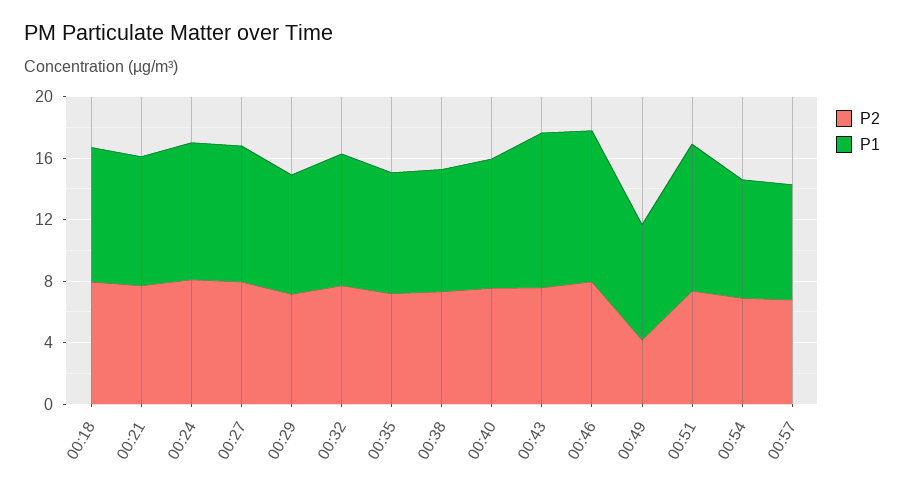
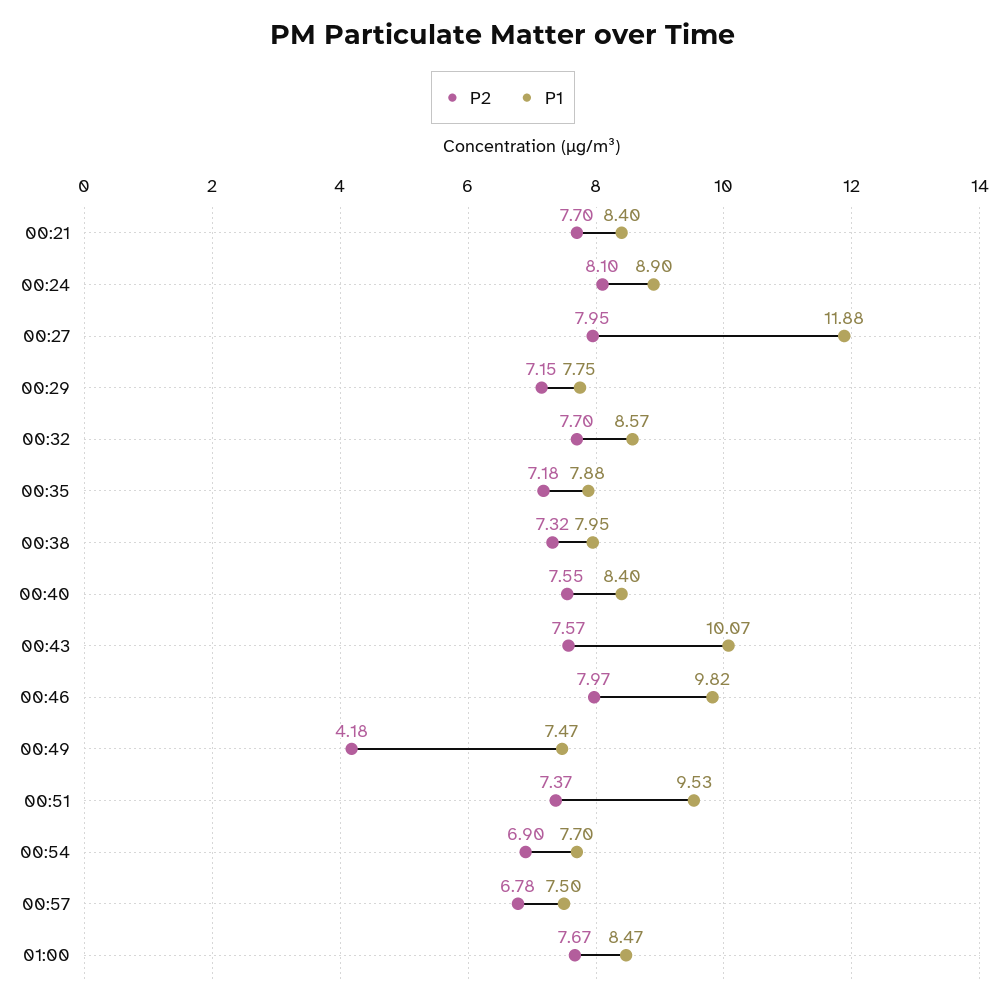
P2, 00:18: 8 -> none
P1, 00:18: 9 -> none
P1, 00:27: 9 -> 11.88
P2, 01:00: none -> 7.67
P1, 01:00: none -> 8.47

